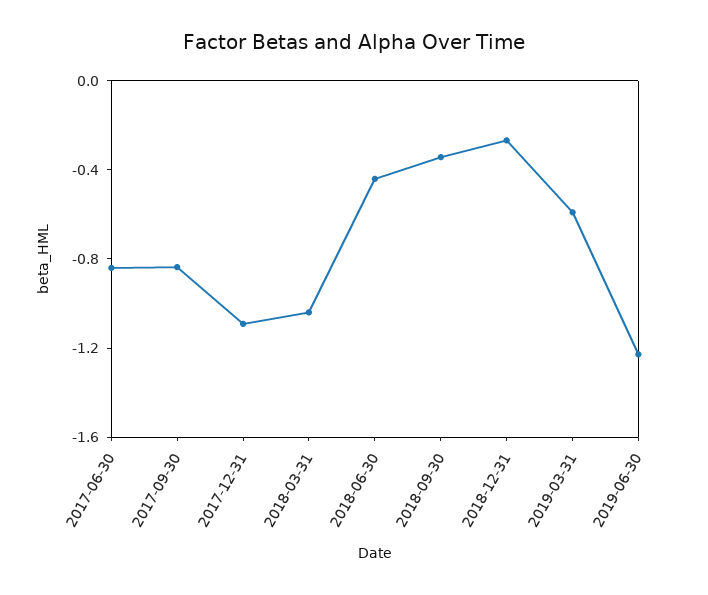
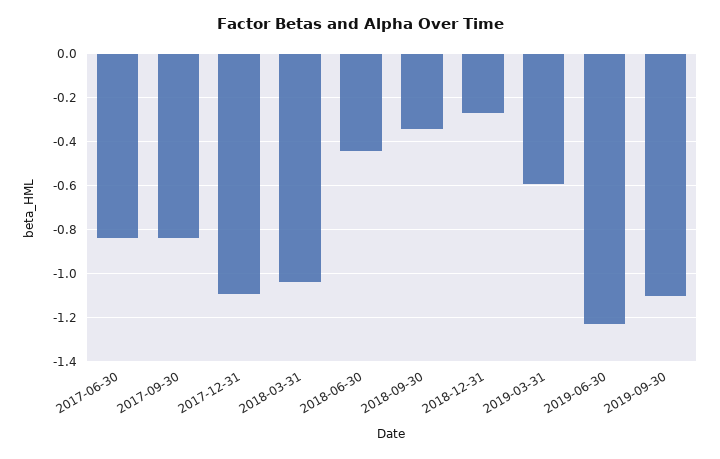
2019-09-30: none -> -1.1

